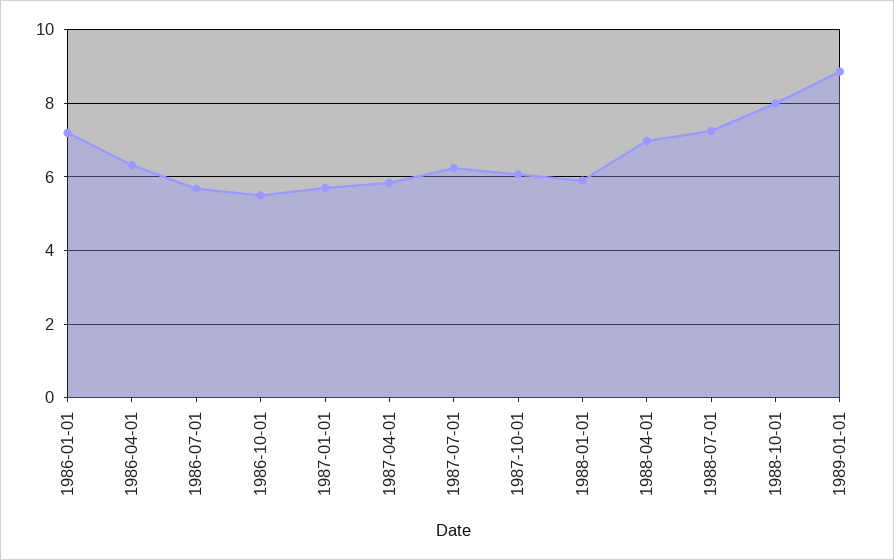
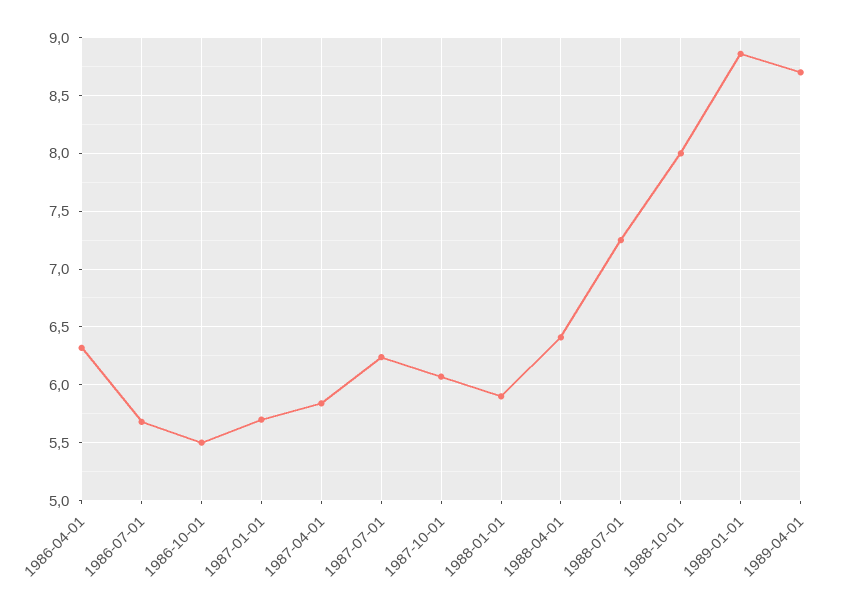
1986-01-01: 7.2 -> none
1988-04-01: 7 -> 6.4
1989-04-01: none -> 8.7

